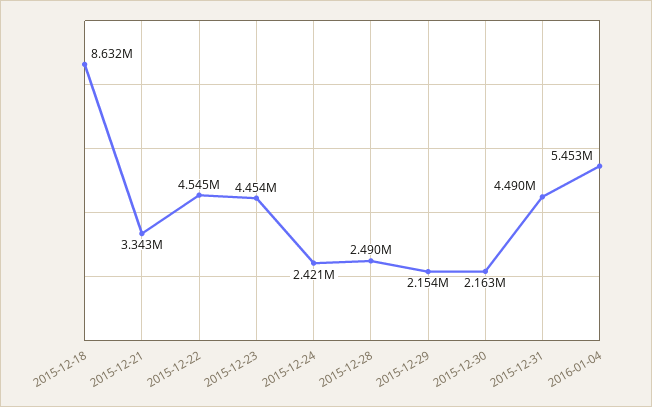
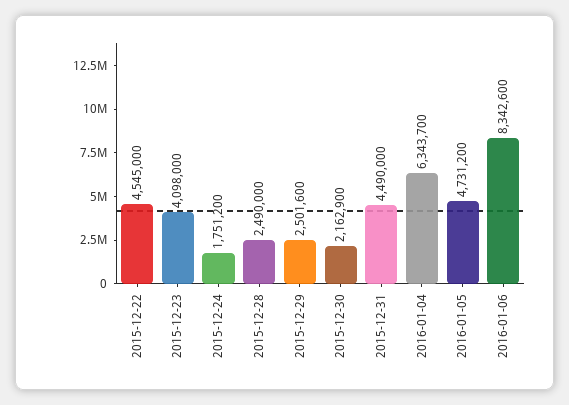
2015-12-18: 8632000 -> none
2015-12-21: 3343000 -> none
2015-12-23: 4454000 -> 4098000
2015-12-24: 2421000 -> 1751200
2015-12-29: 2154000 -> 2501600
2016-01-04: 5453000 -> 6343700
2016-01-05: none -> 4731200
2016-01-06: none -> 8342600

